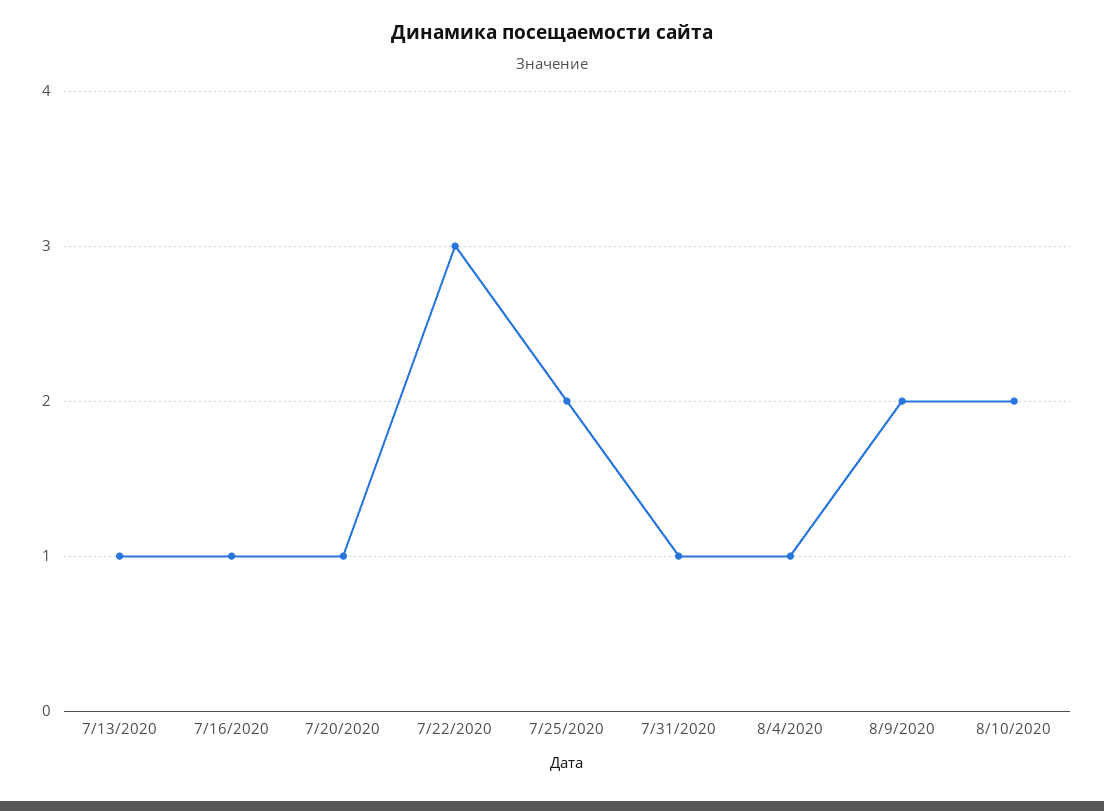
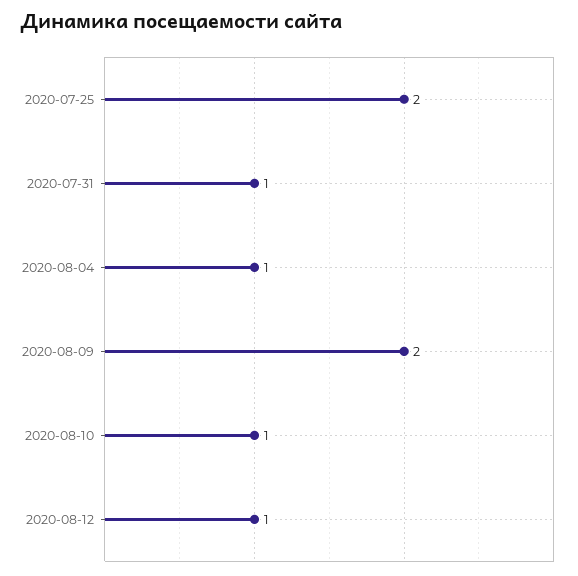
7/13/2020: 1 -> none
7/16/2020: 1 -> none
7/20/2020: 1 -> none
7/22/2020: 3 -> none
8/10/2020: 2 -> 1
2020-08-12: none -> 1

